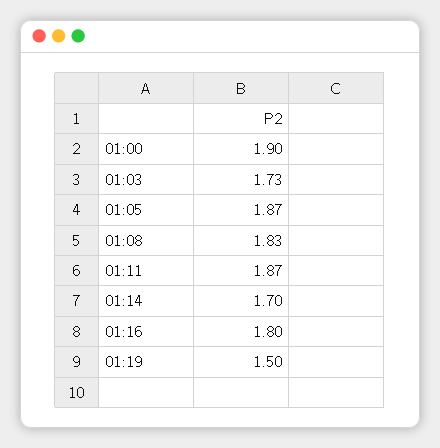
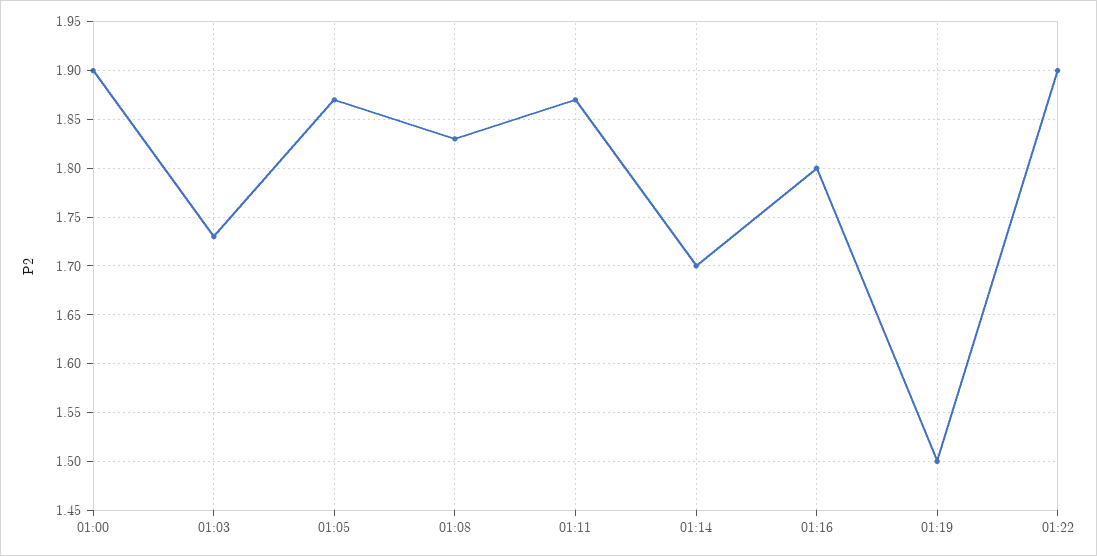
01:22: none -> 1.9

